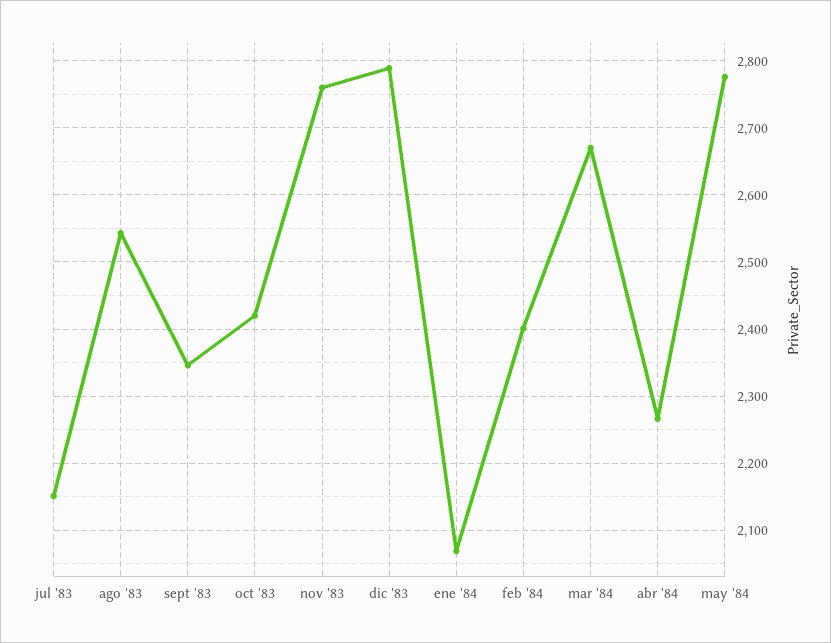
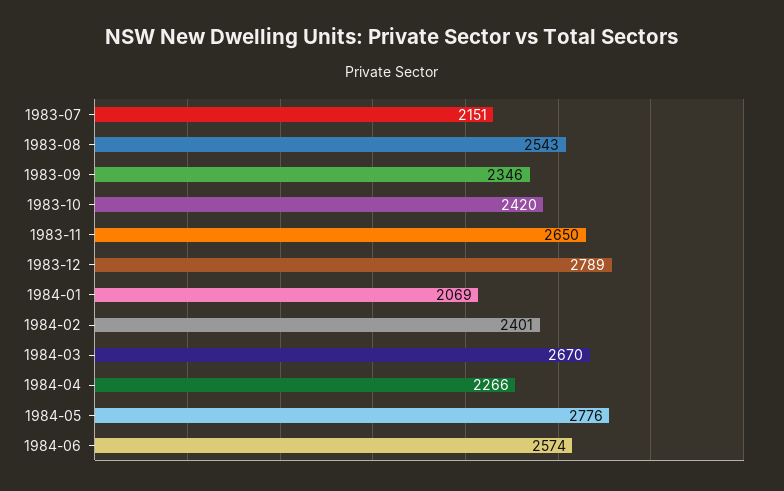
nov '83: 2760 -> 2650
1984-06: none -> 2574

